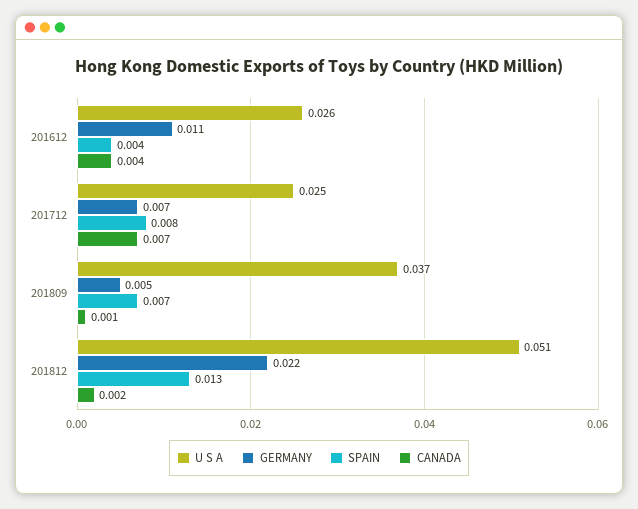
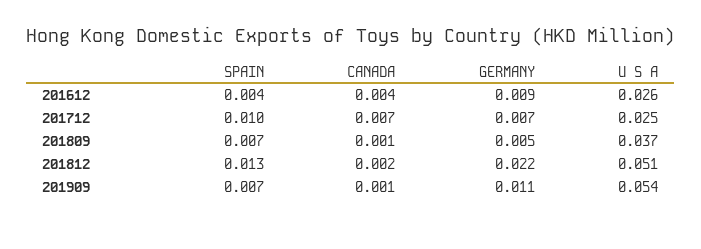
GERMANY, 201612: 0.011 -> 0.009
SPAIN, 201712: 0.008 -> 0.01
SPAIN, 201909: none -> 0.007
CANADA, 201909: none -> 0.001
GERMANY, 201909: none -> 0.011
U S A, 201909: none -> 0.054

